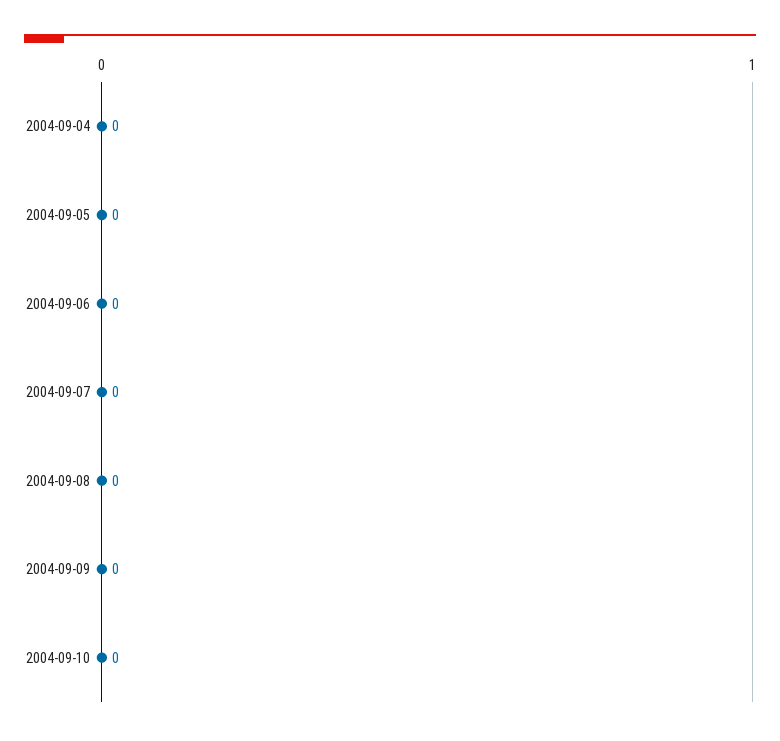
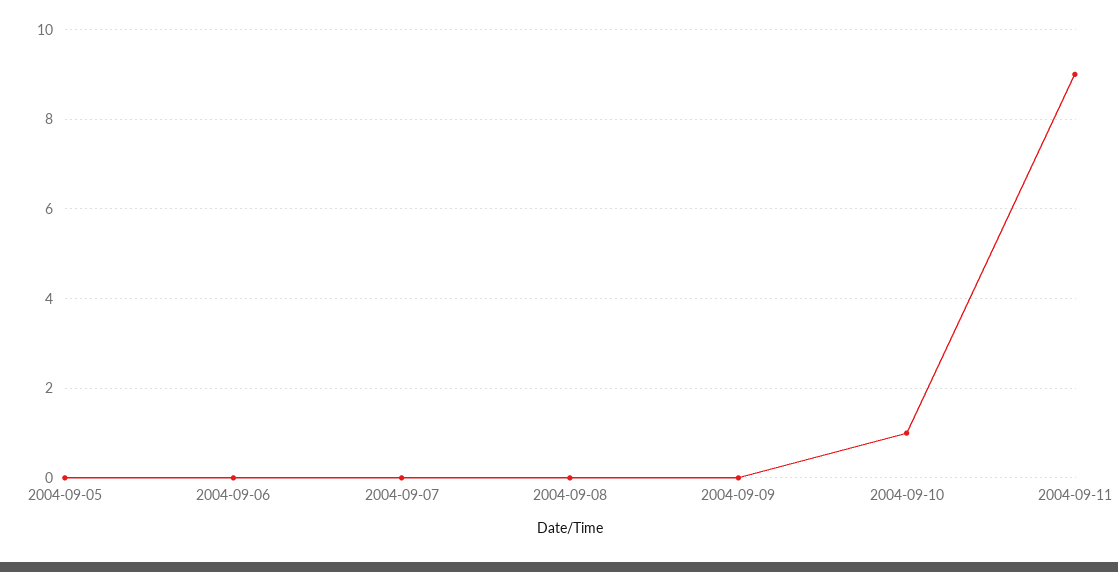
2004-09-04: 0 -> none
2004-09-10: 0 -> 1
2004-09-11: none -> 9

